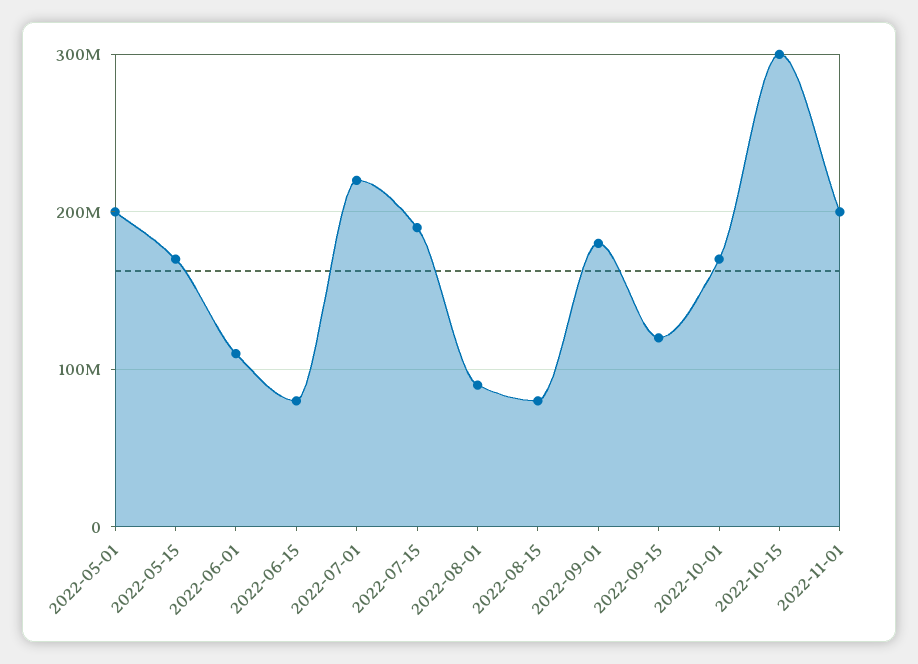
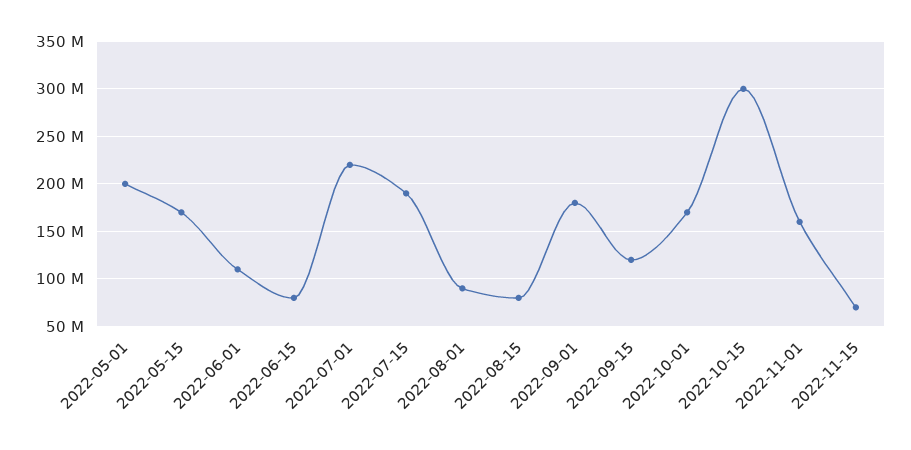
2022-11-01: 200000000 -> 160000000
2022-11-15: none -> 70000000

